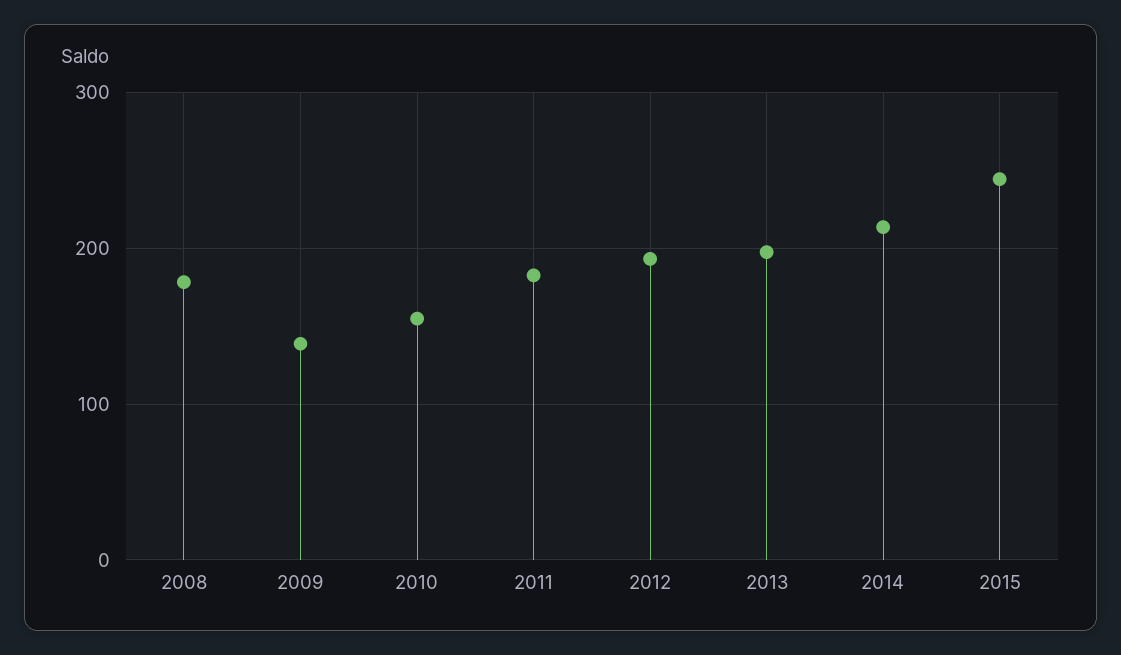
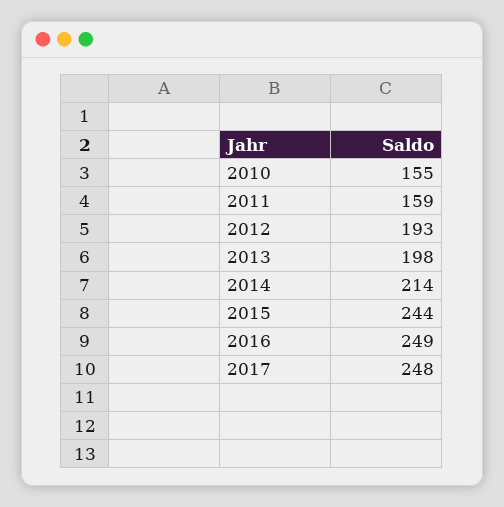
2008: 180 -> none
2009: 140 -> none
2011: 180 -> 159
2016: none -> 249
2017: none -> 248

